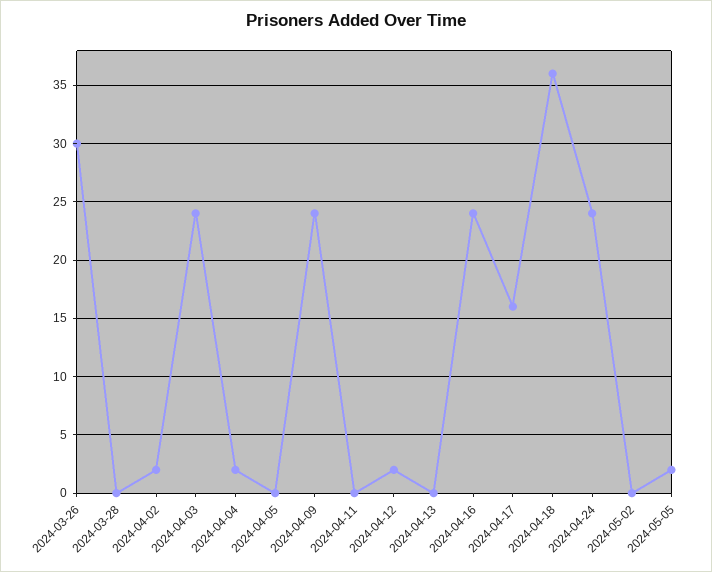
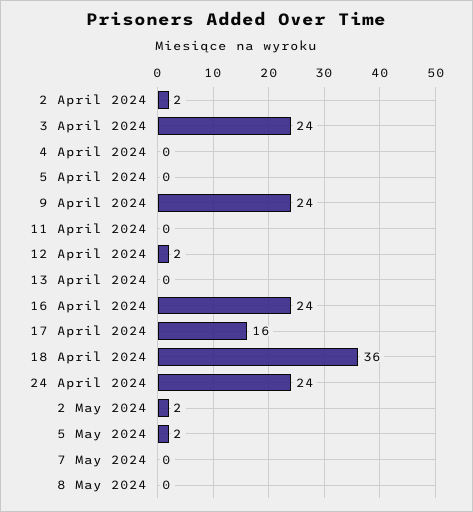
2024-03-26: 30 -> none
2024-03-28: 0 -> none
2024-04-04: 2 -> 0
2024-05-02: 0 -> 2
7 May 2024: none -> 0
8 May 2024: none -> 0

